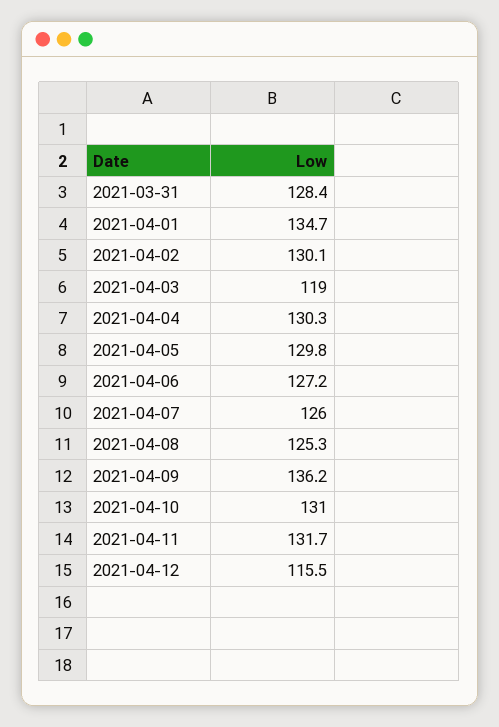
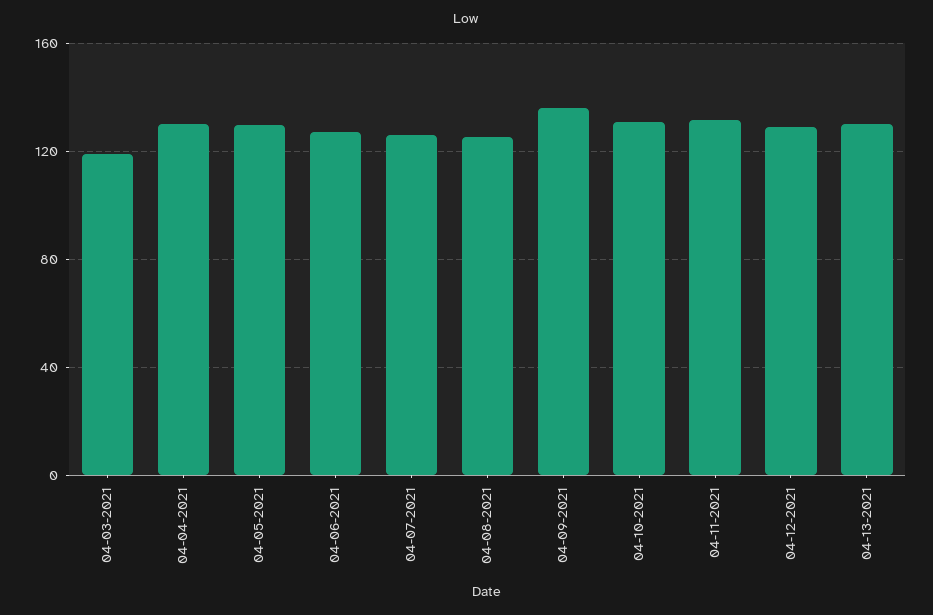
2021-03-31: 128.4 -> none
2021-04-01: 134.7 -> none
2021-04-02: 130.1 -> none
2021-04-12: 115.5 -> 130
04-13-2021: none -> 130

